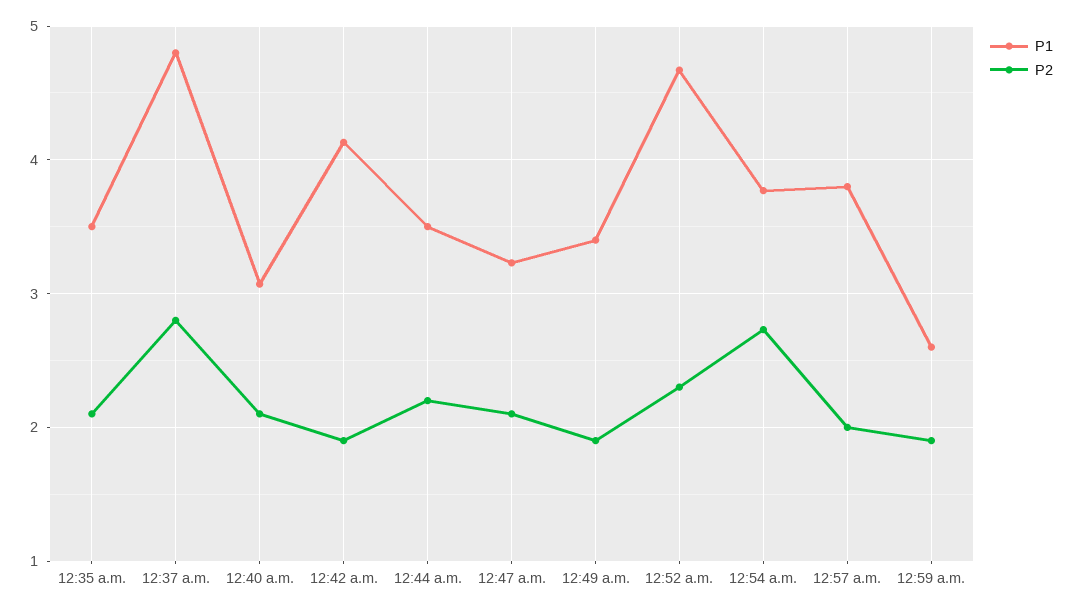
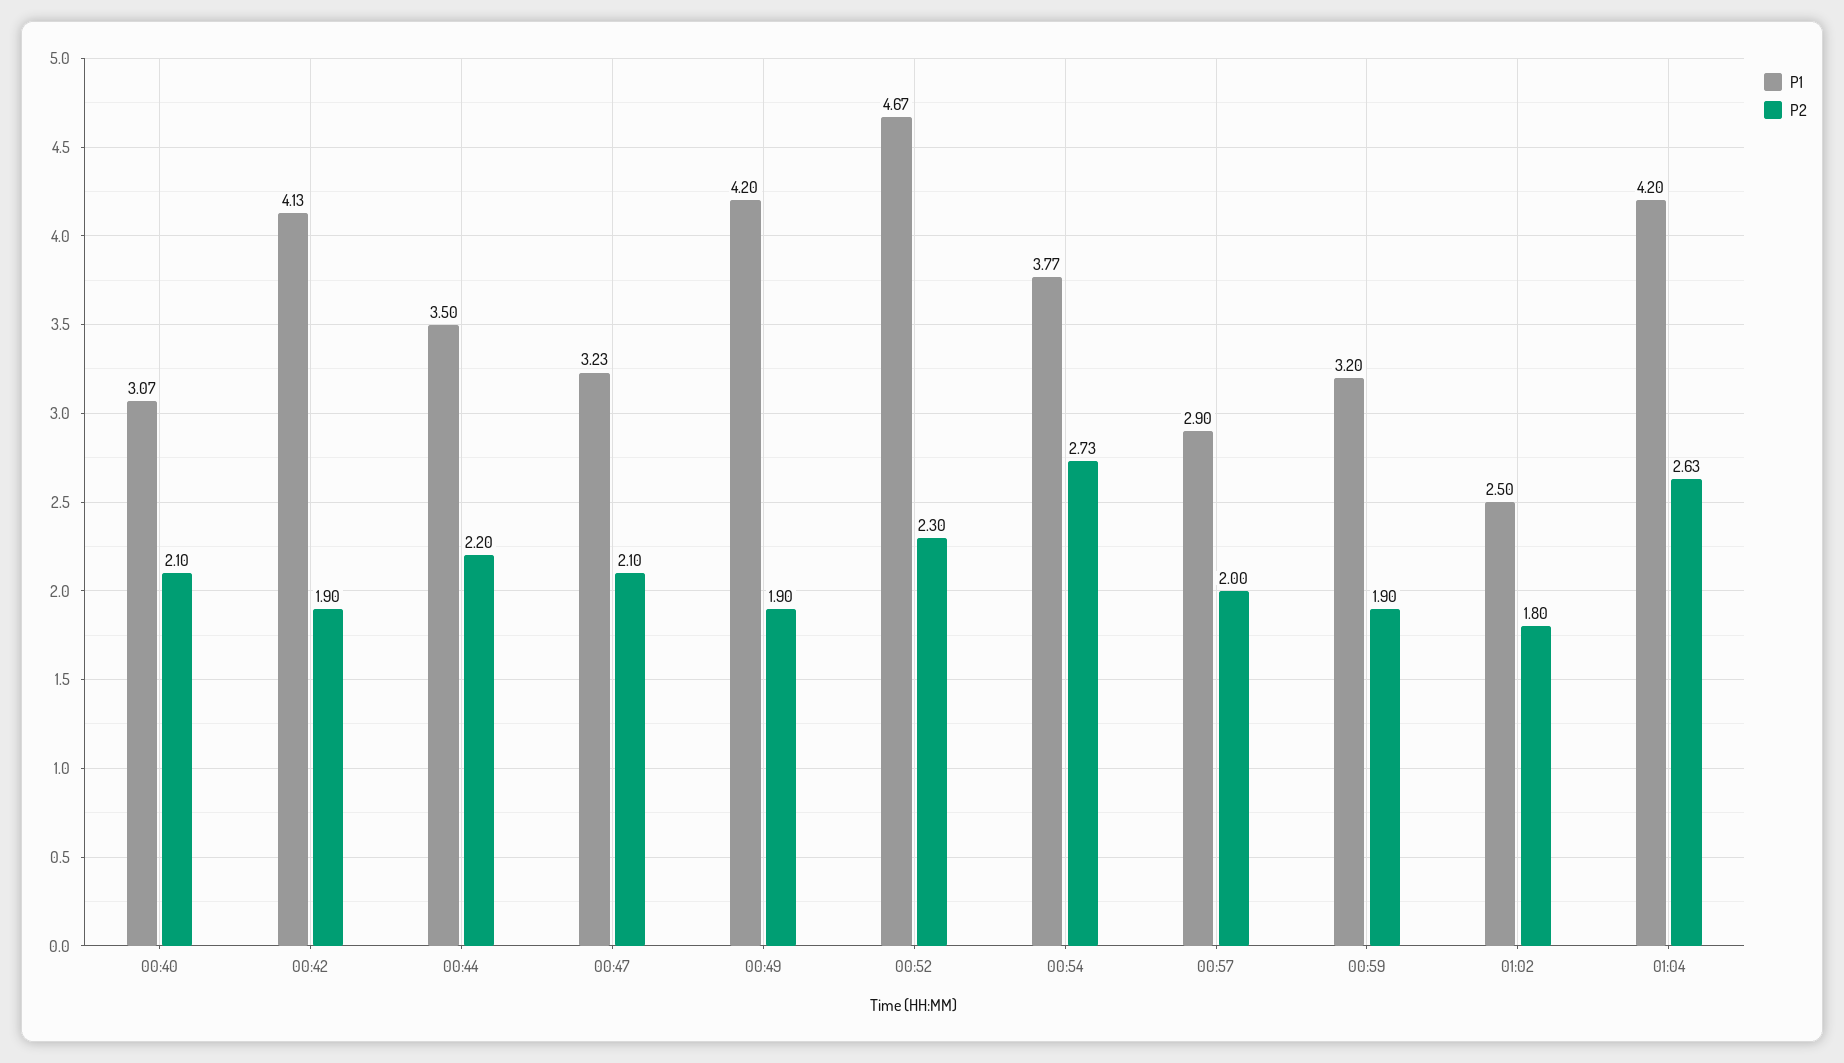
P1, 12:35 a.m.: 3.5 -> none
P2, 12:35 a.m.: 2.1 -> none
P1, 12:37 a.m.: 4.8 -> none
P2, 12:37 a.m.: 2.8 -> none
P1, 12:49 a.m.: 3.4 -> 4.2
P1, 12:57 a.m.: 3.8 -> 2.9
P1, 12:59 a.m.: 2.6 -> 3.2
P1, 01:02: none -> 2.5
P2, 01:02: none -> 1.8
P1, 01:04: none -> 4.2
P2, 01:04: none -> 2.63

